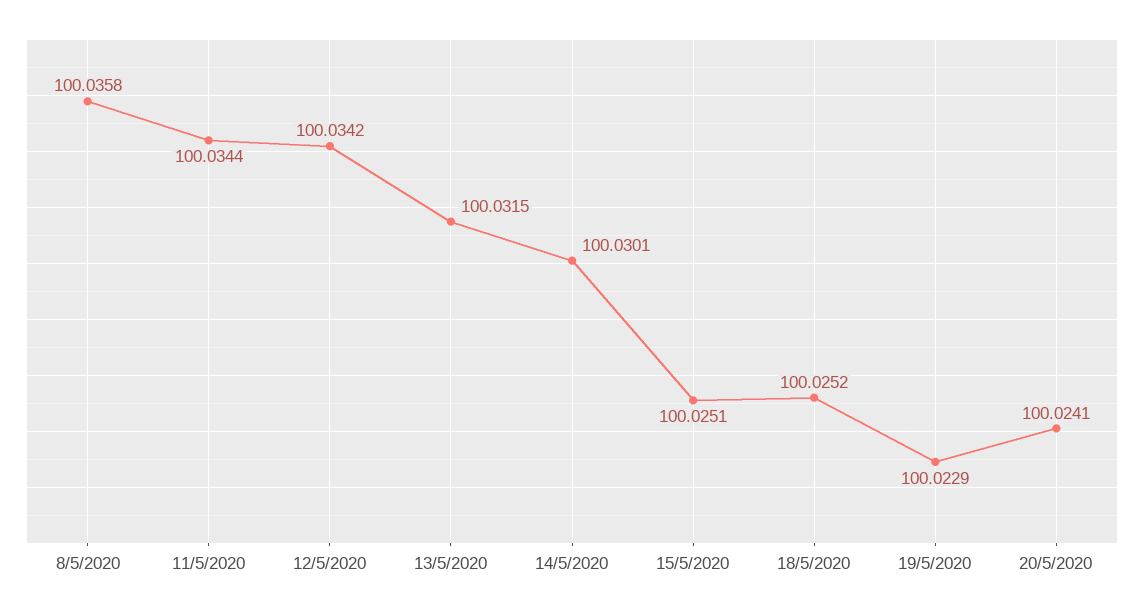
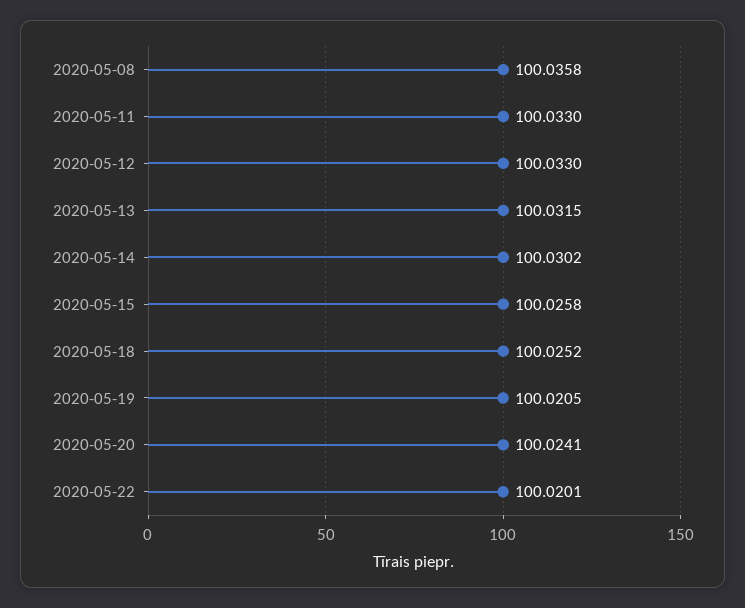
11/5/2020: 100.0344 -> 100.033
12/5/2020: 100.0342 -> 100.033
14/5/2020: 100.0301 -> 100.0302
15/5/2020: 100.0251 -> 100.0258
19/5/2020: 100.0229 -> 100.0205
2020-05-22: none -> 100.0201

